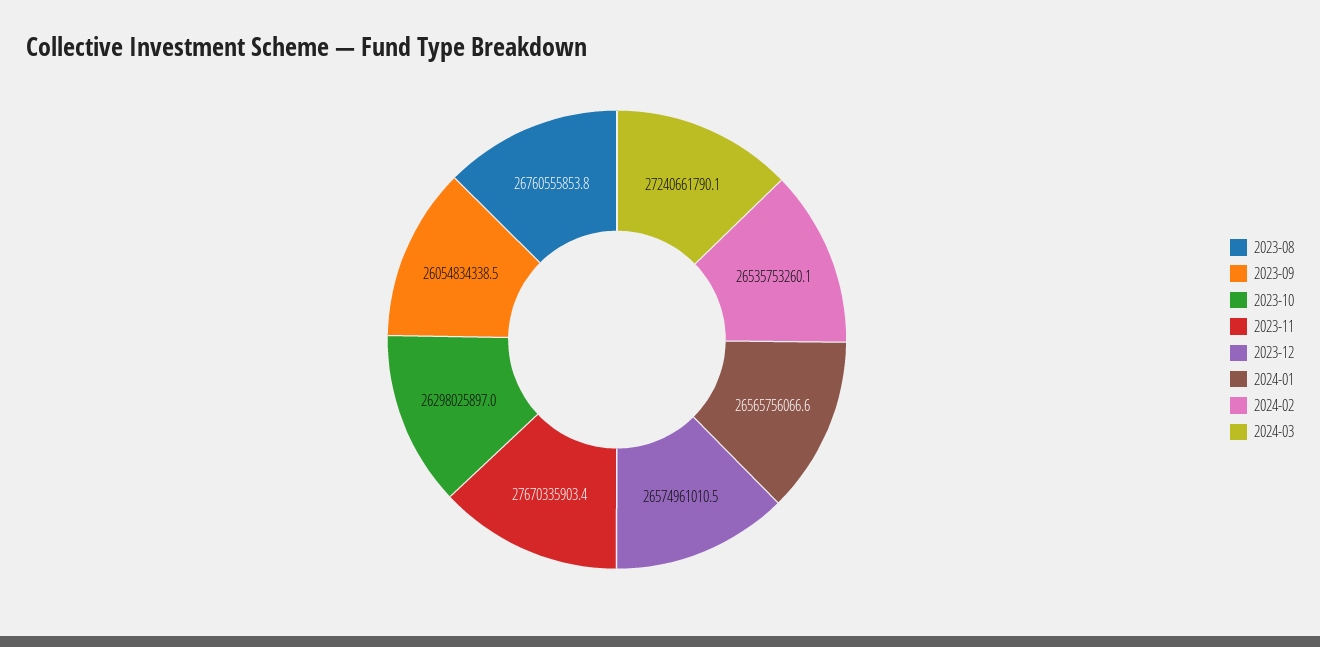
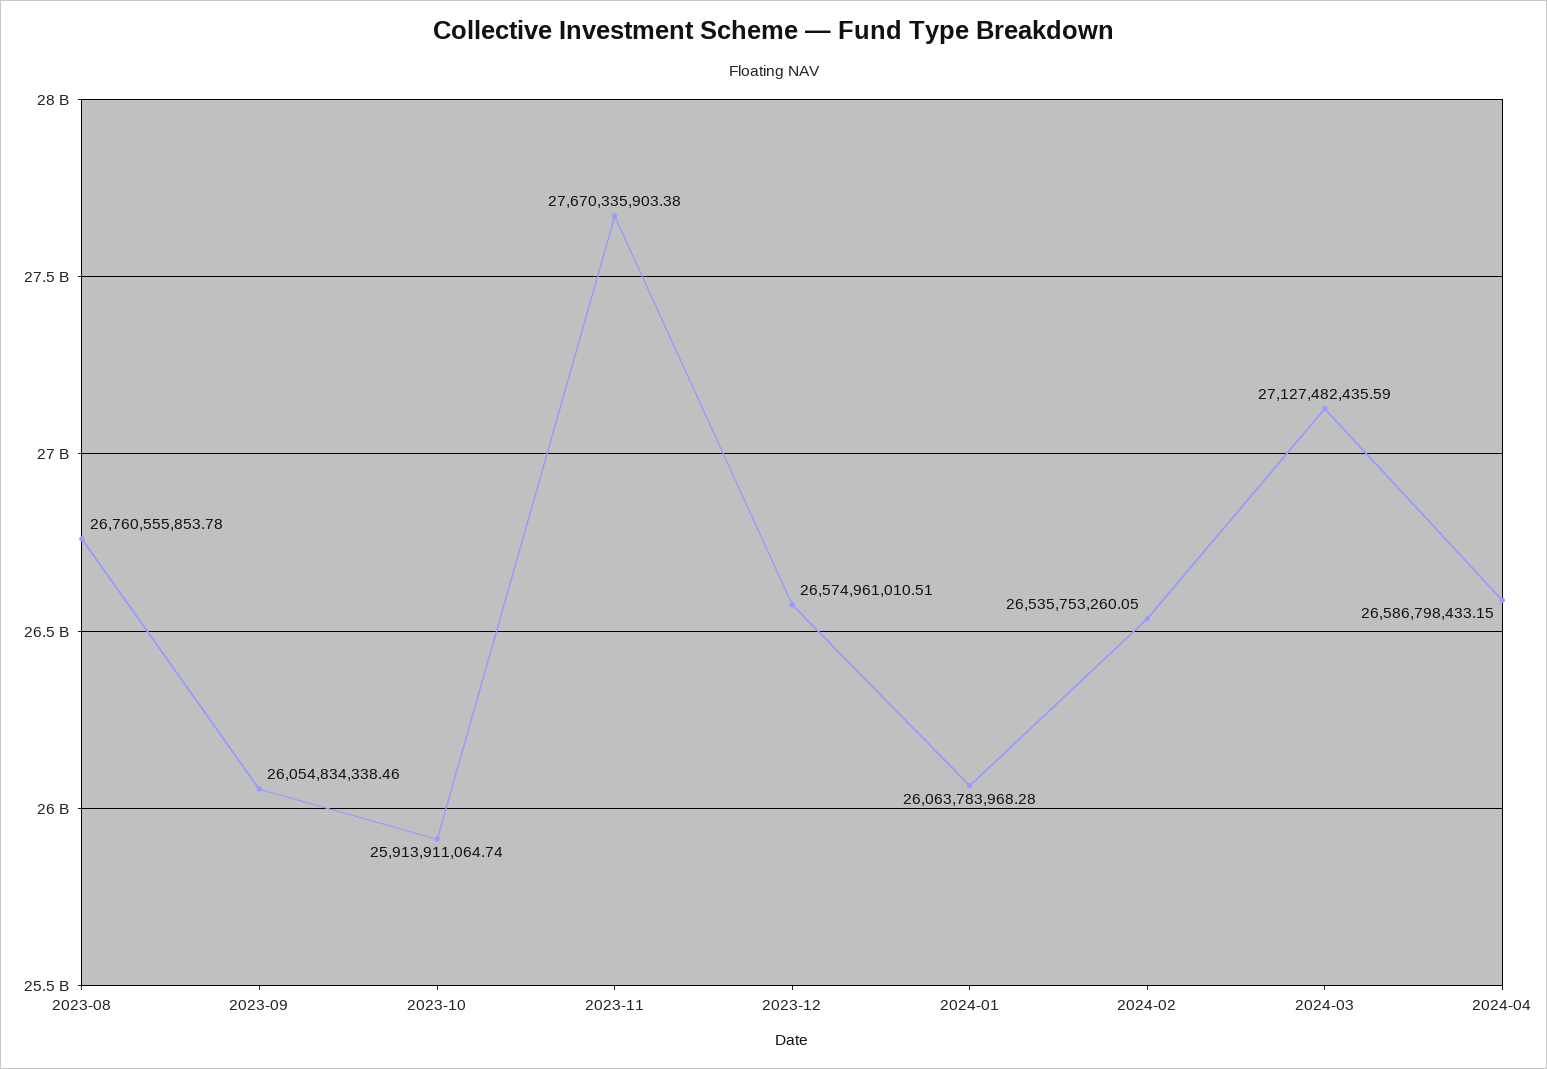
2023-10: 26298025897 -> 25913911064.74
2024-01: 26565756066.6 -> 26063783968.28
2024-03: 27240661790.1 -> 27127482435.59
2024-04: none -> 26586798433.15

